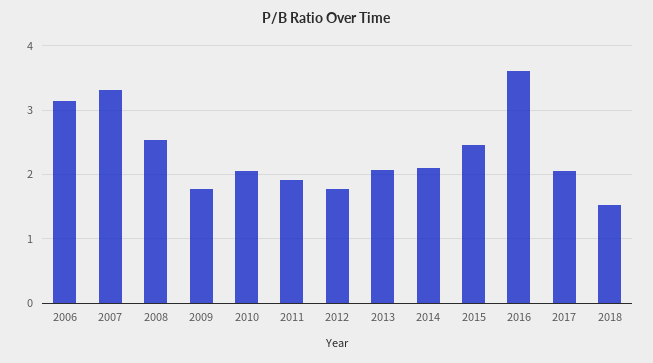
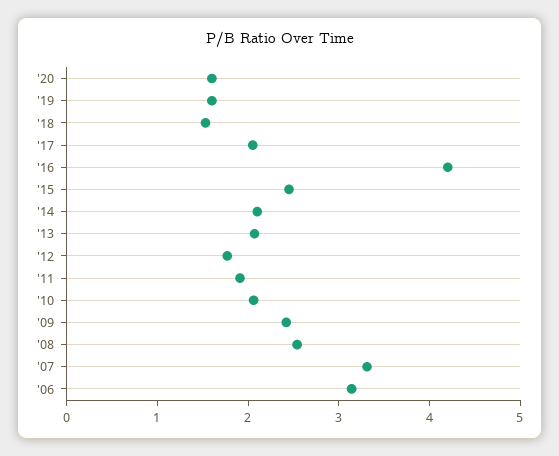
2009: 1.8 -> 2.4
2016: 3.6 -> 4.2
'20: none -> 1.6
'19: none -> 1.6

